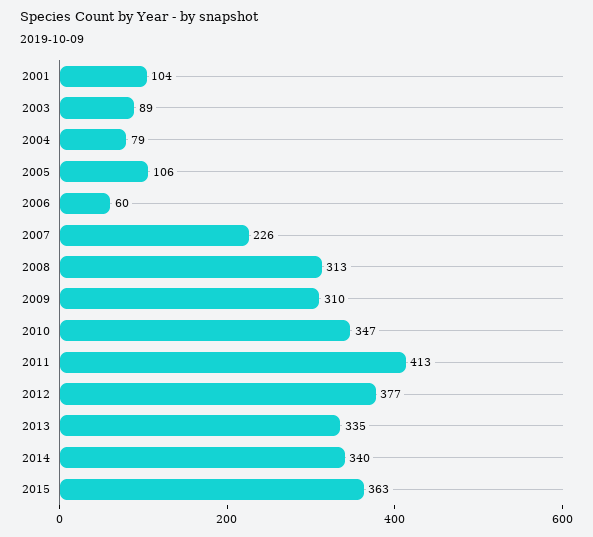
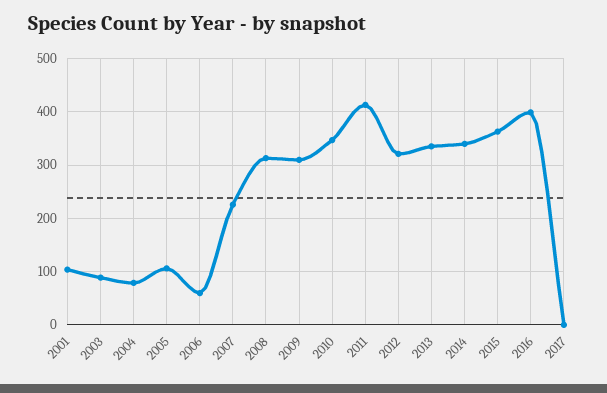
2012: 377 -> 320
2016: none -> 400
2017: none -> 0

